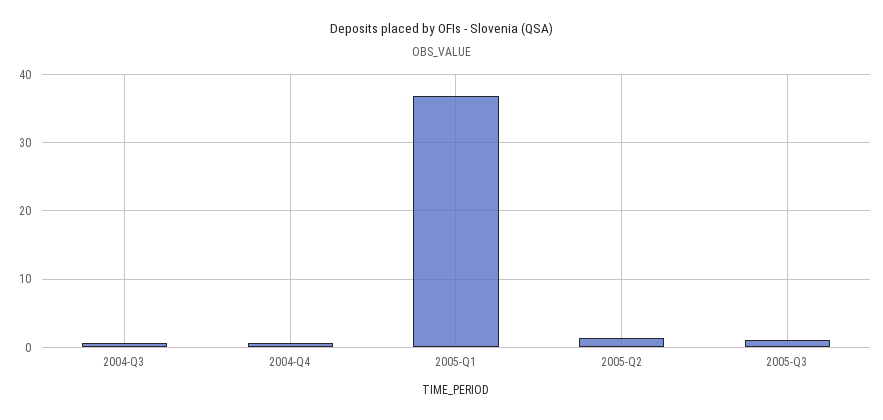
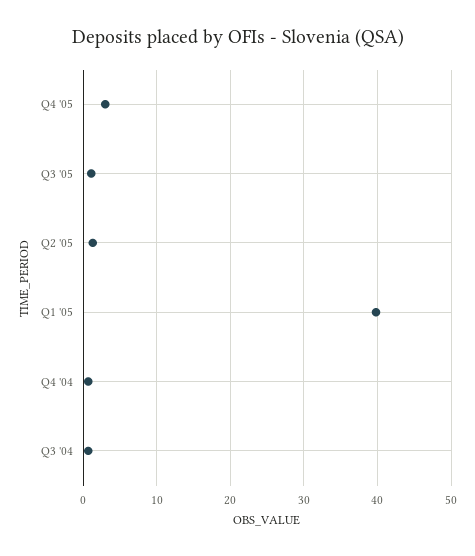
2005-Q1: 37 -> 40
Q4 '05: none -> 3

